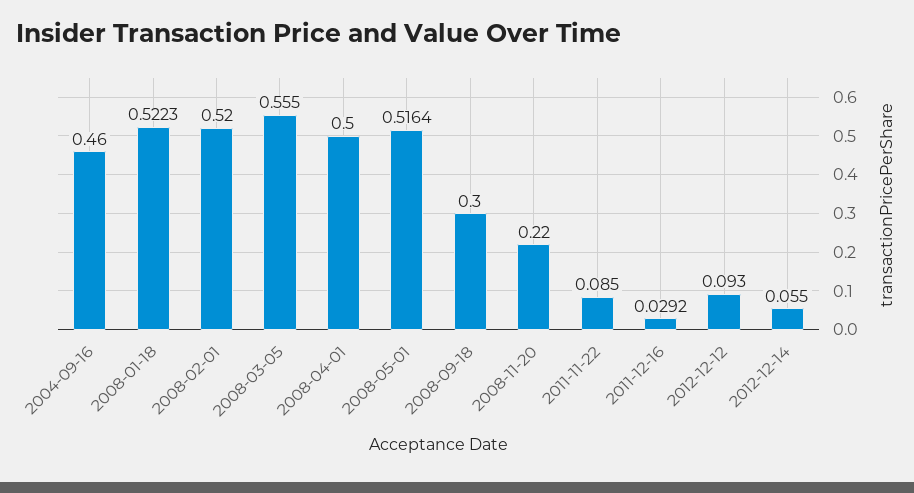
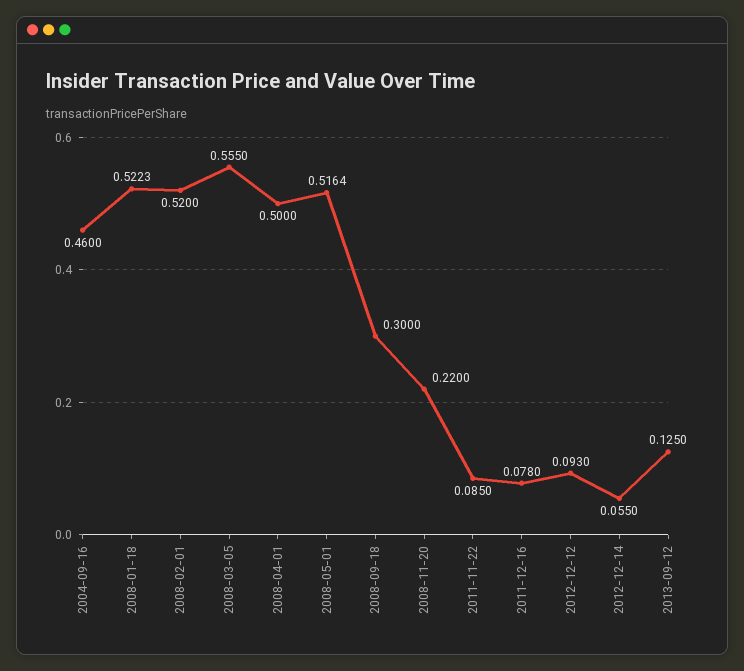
2011-12-16: 0.0292 -> 0.078
2013-09-12: none -> 0.125

